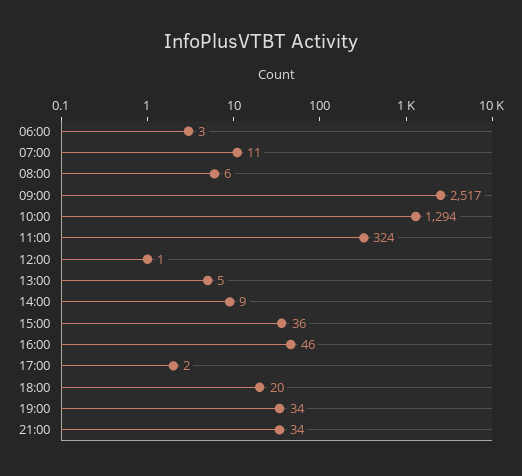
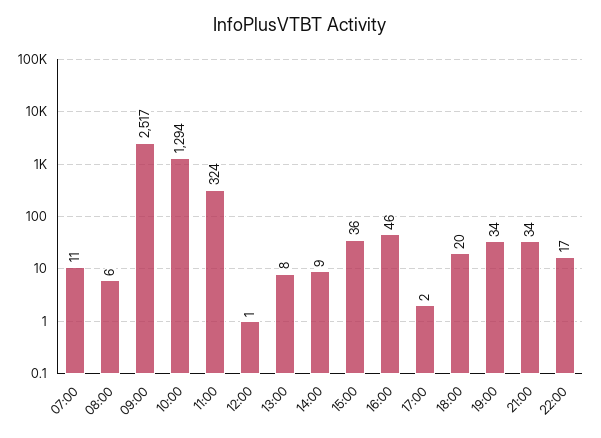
06:00: 3 -> none
13:00: 5 -> 8
22:00: none -> 17

